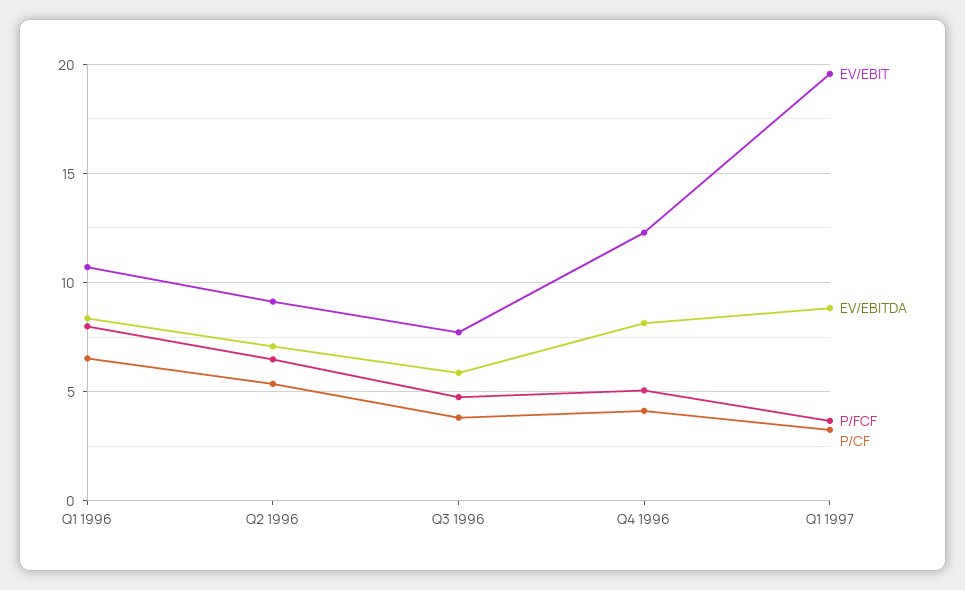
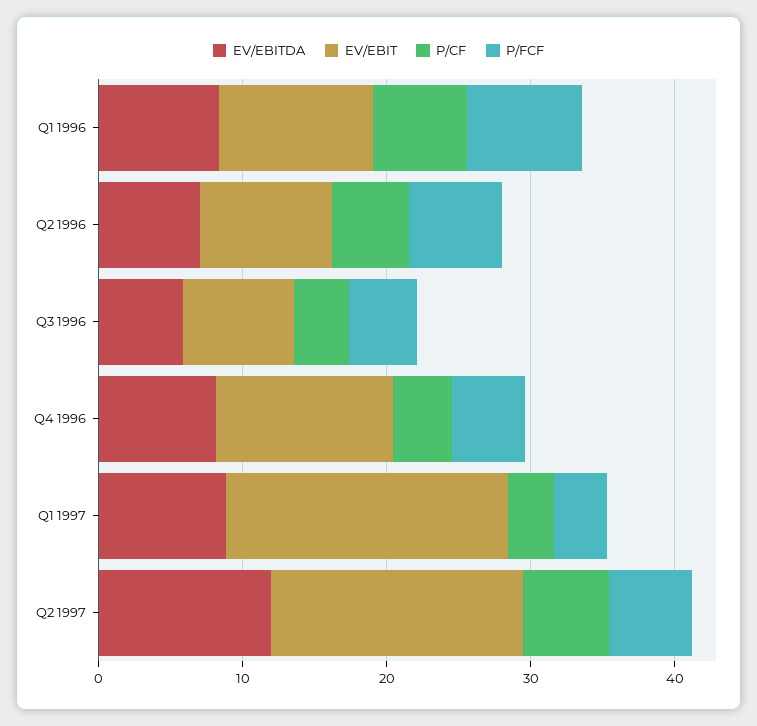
EV/EBITDA, Q2 1997: none -> 12
EV/EBIT, Q2 1997: none -> 18
P/CF, Q2 1997: none -> 6
P/FCF, Q2 1997: none -> 6

